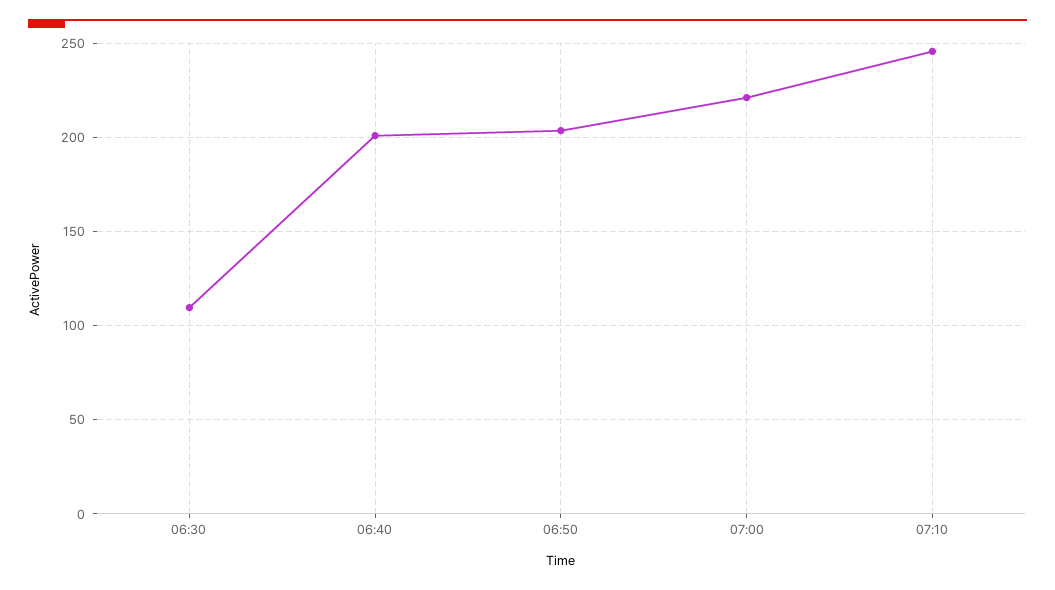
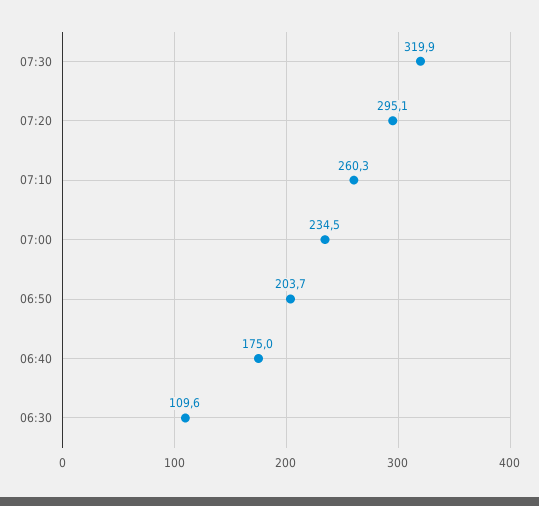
06:40: 200 -> 175
07:00: 220 -> 234.5
07:10: 245 -> 260.3
07:30: none -> 319.9
07:20: none -> 295.1

